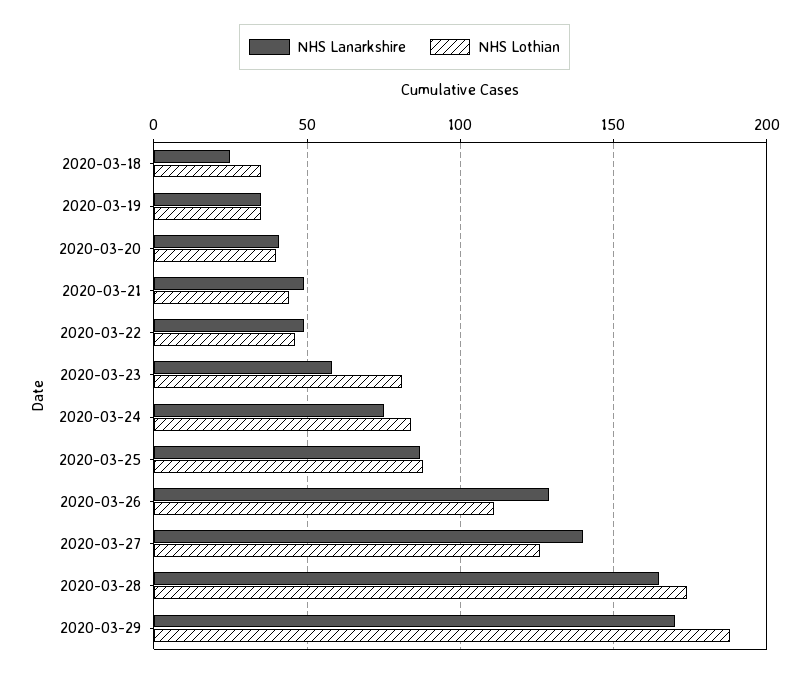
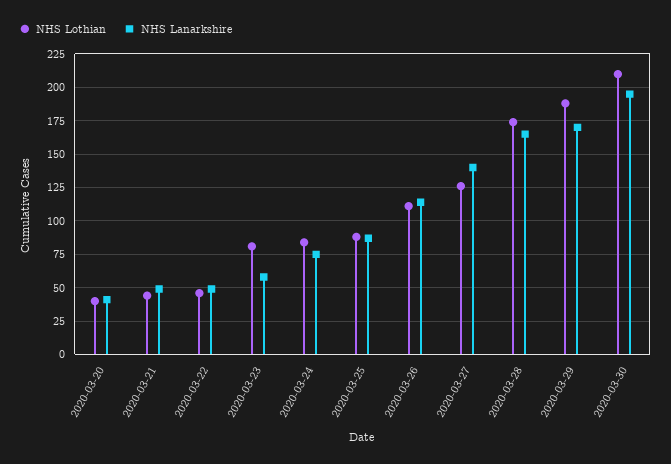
NHS Lanarkshire, 2020-03-18: 25 -> none
NHS Lothian, 2020-03-18: 35 -> none
NHS Lanarkshire, 2020-03-19: 35 -> none
NHS Lothian, 2020-03-19: 35 -> none
NHS Lanarkshire, 2020-03-26: 130 -> 115
NHS Lothian, 2020-03-30: none -> 210
NHS Lanarkshire, 2020-03-30: none -> 195

